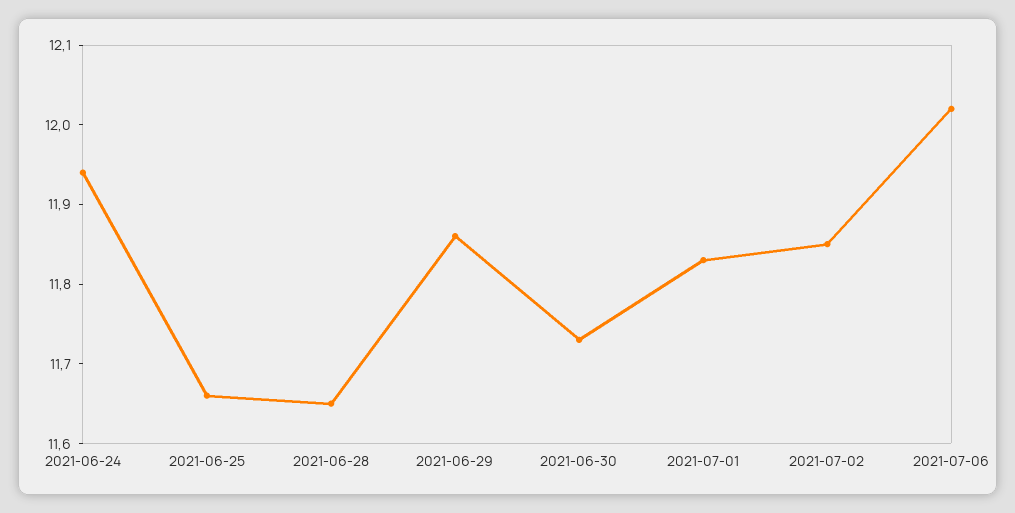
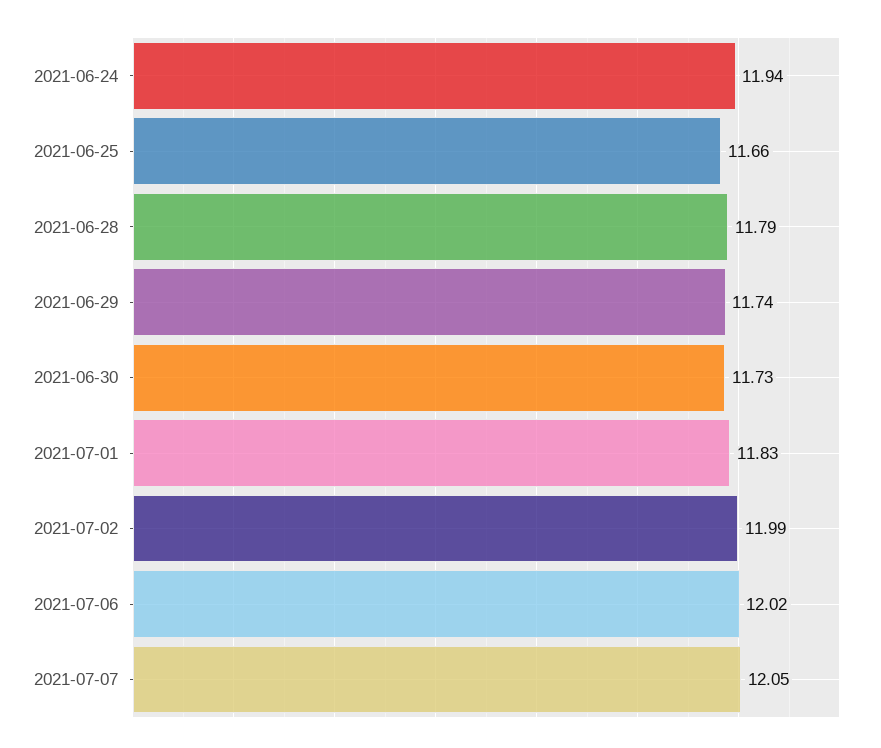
2021-06-28: 11.65 -> 11.79
2021-06-29: 11.85 -> 11.74
2021-07-02: 11.85 -> 11.99
2021-07-07: none -> 12.05

